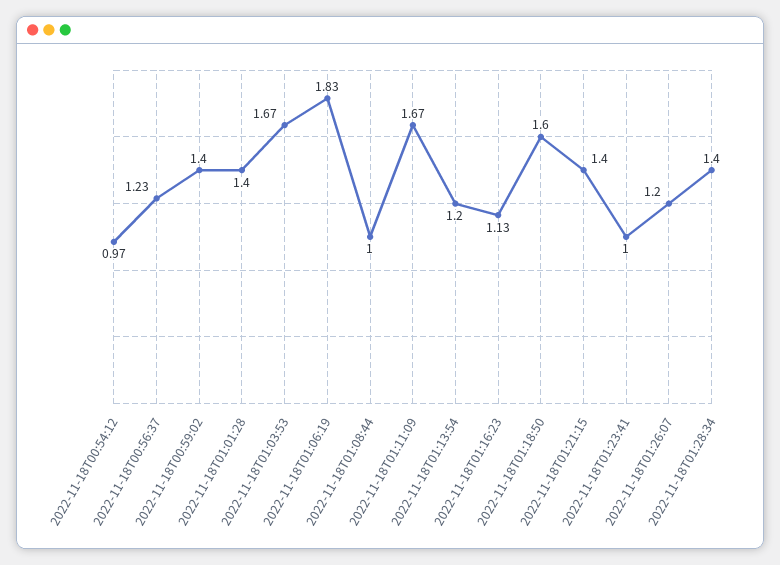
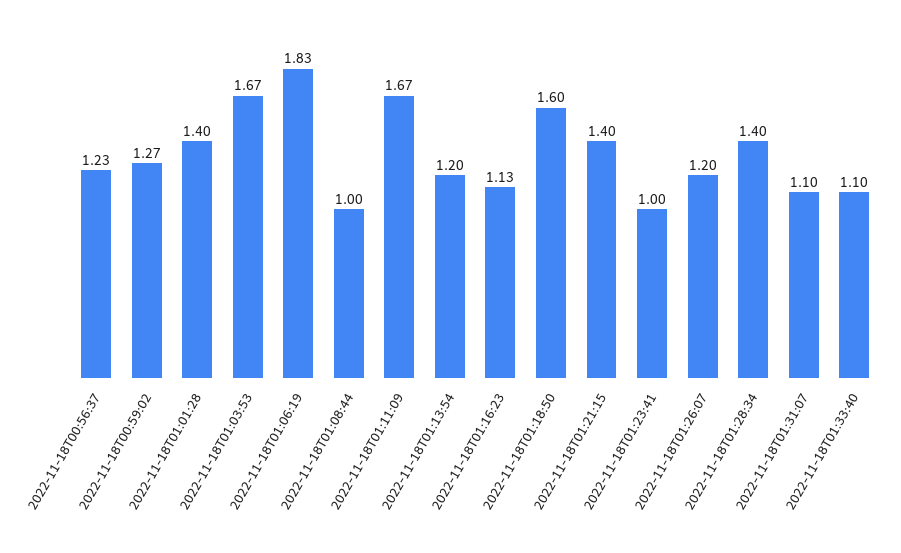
2022-11-18T00:54:12: 0.97 -> none
2022-11-18T00:59:02: 1.4 -> 1.27
2022-11-18T01:31:07: none -> 1.1
2022-11-18T01:33:40: none -> 1.1

